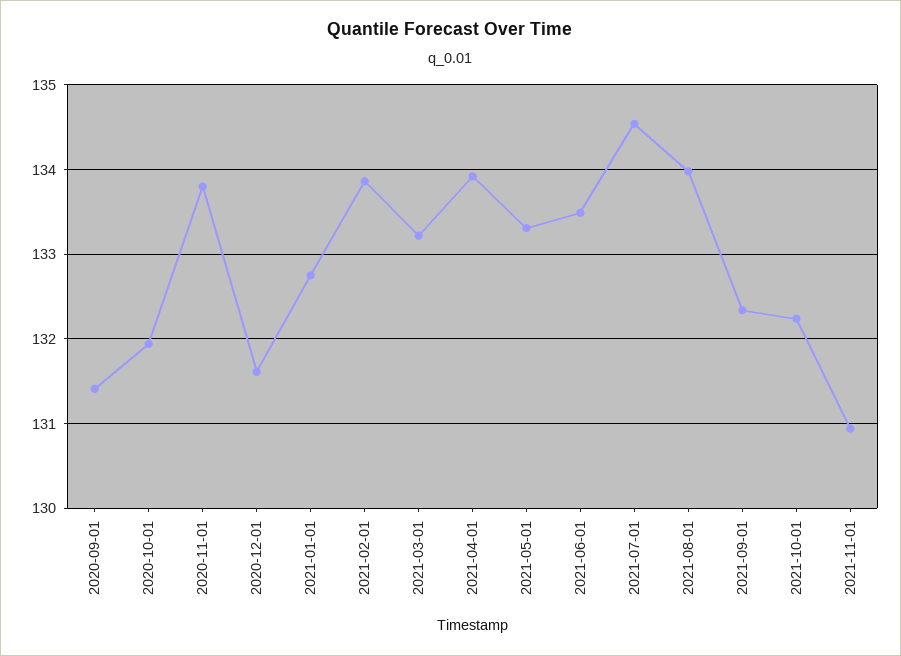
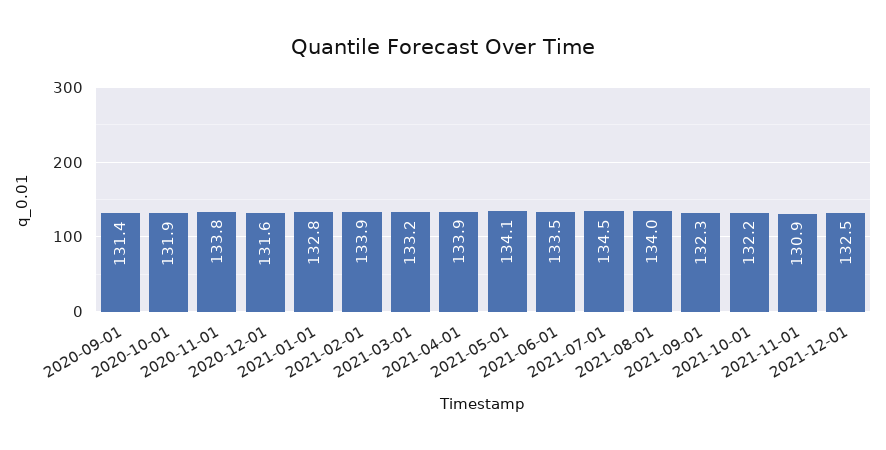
2021-05-01: 133.3 -> 134.1
2021-12-01: none -> 132.5

